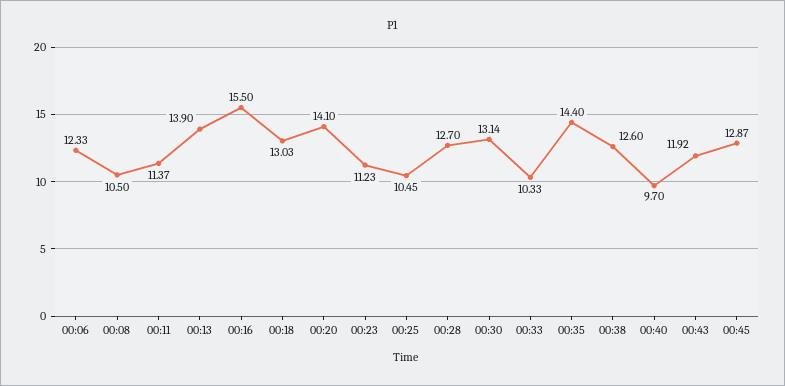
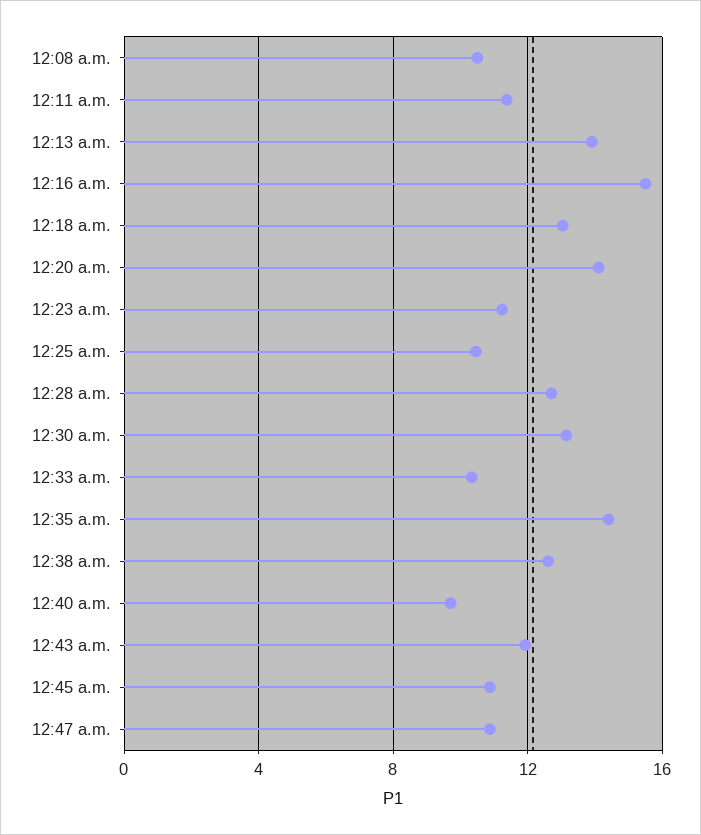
00:06: 12.33 -> none
00:45: 12.87 -> 11
12:47 a.m.: none -> 11

